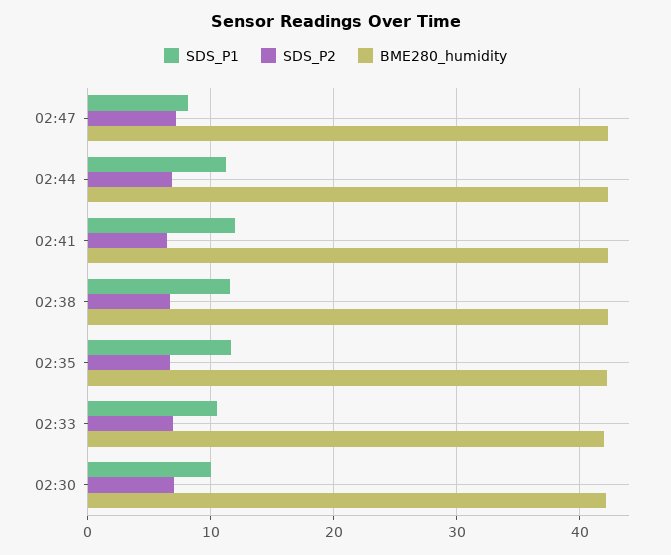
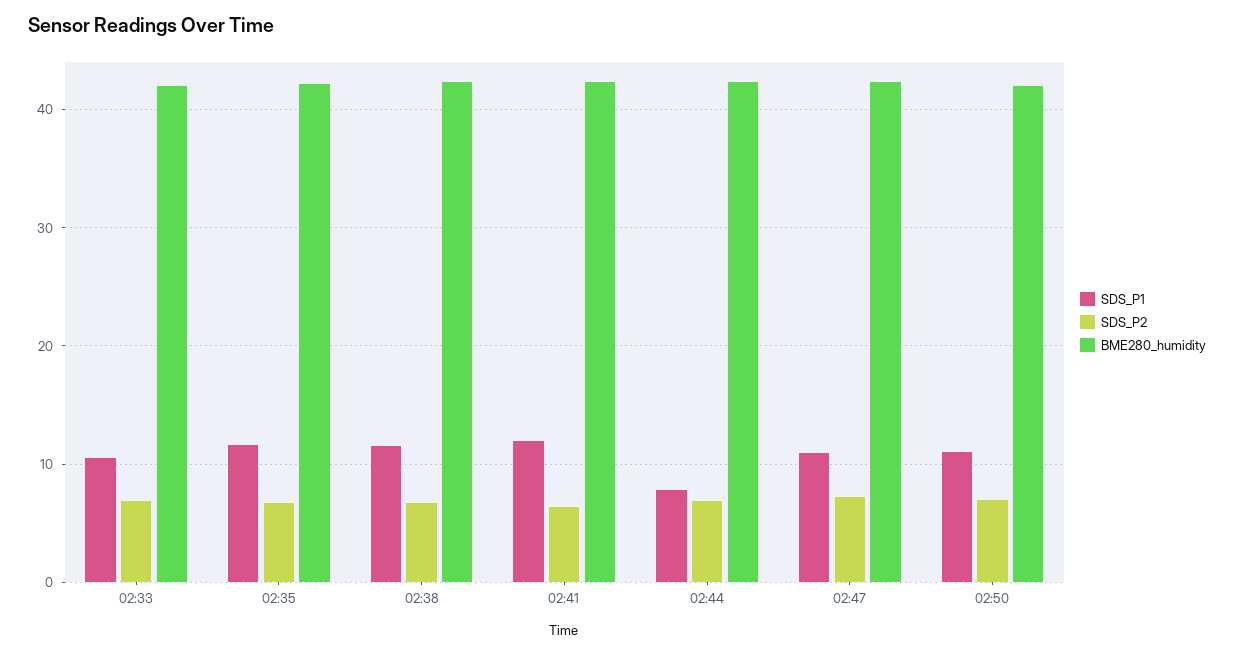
SDS_P1, 02:47: 8 -> 11
SDS_P1, 02:44: 11 -> 8
SDS_P1, 02:30: 10 -> none
SDS_P2, 02:30: 7 -> none
BME280_humidity, 02:30: 42 -> none
SDS_P1, 02:50: none -> 11
SDS_P2, 02:50: none -> 7
BME280_humidity, 02:50: none -> 42

